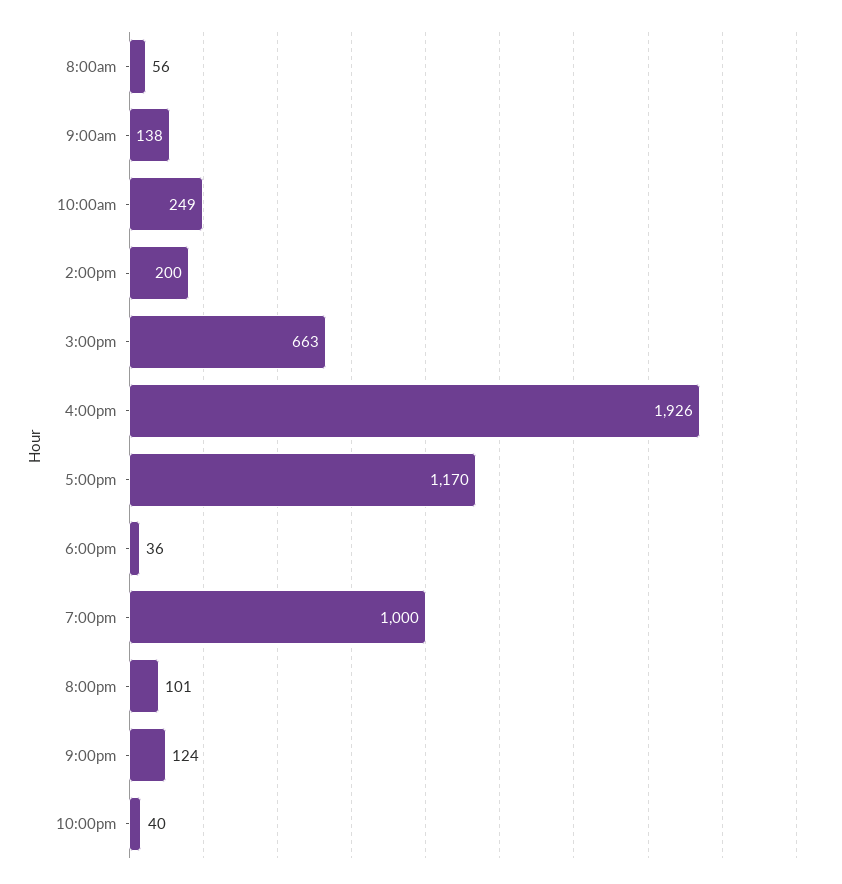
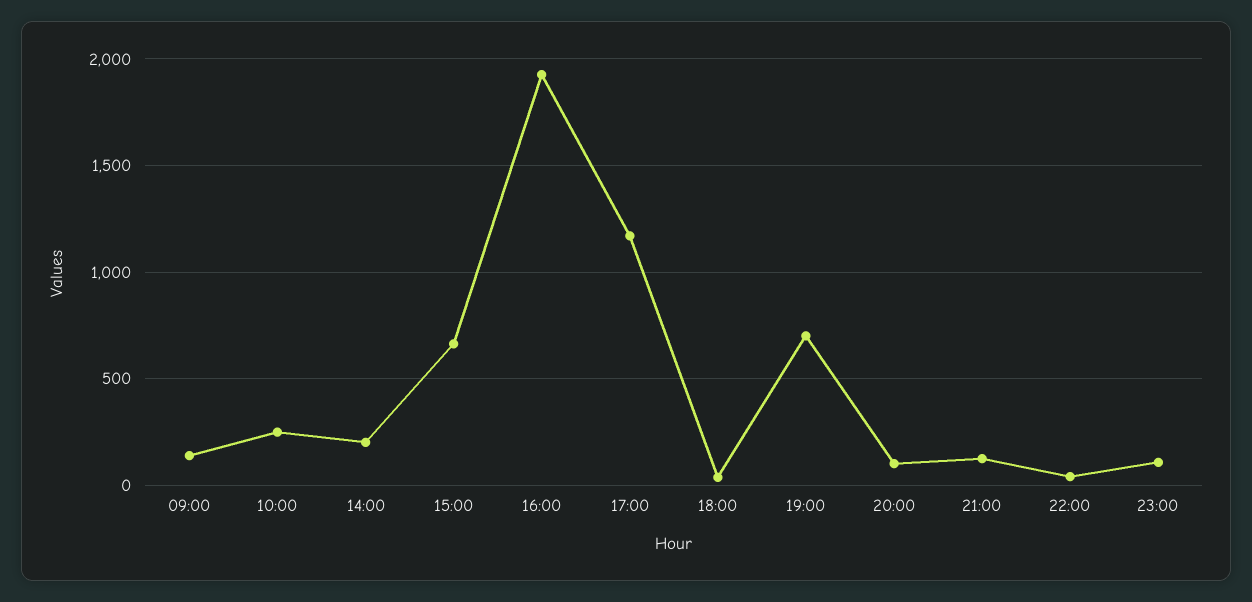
8:00am: 56 -> none
7:00pm: 1000 -> 700
23:00: none -> 100

